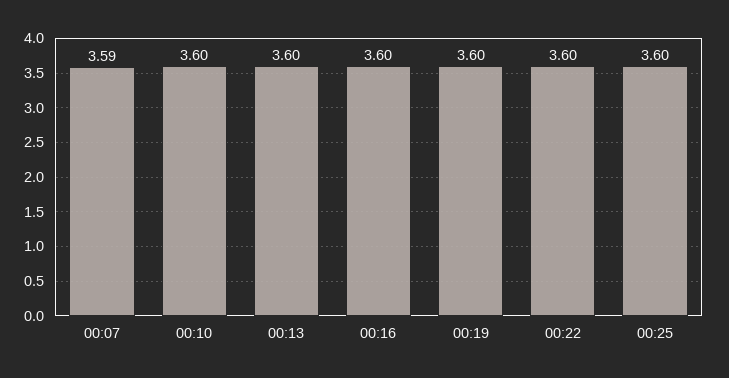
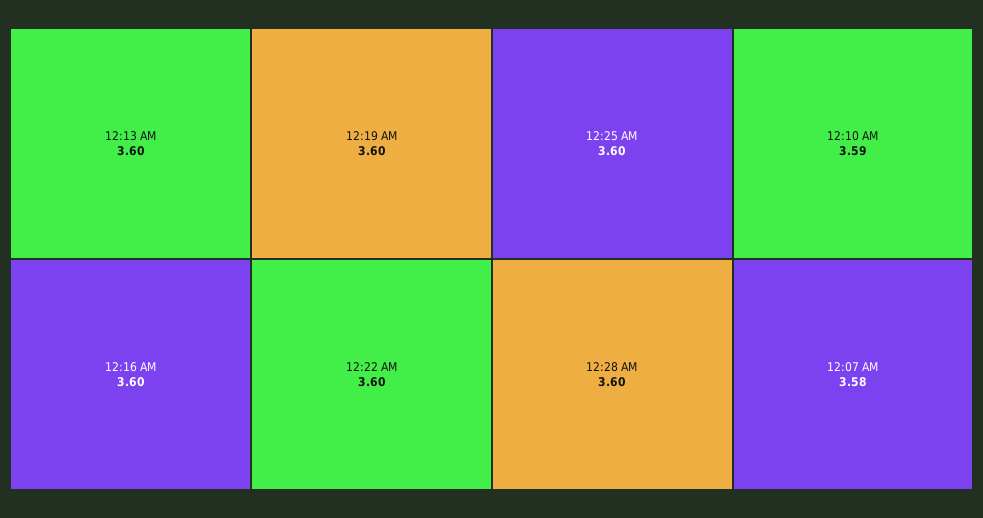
00:07: 3.59 -> 3.58
00:10: 3.6 -> 3.59
12:28 AM: none -> 3.6

